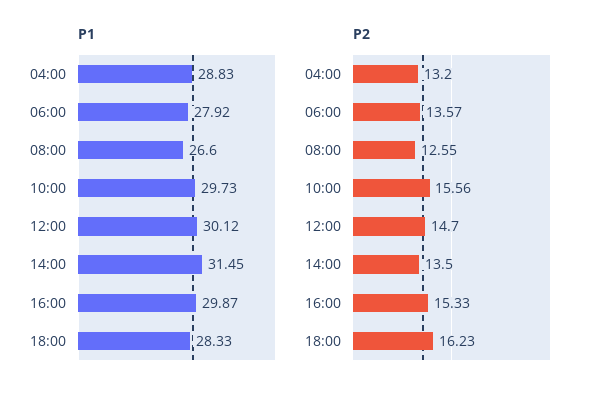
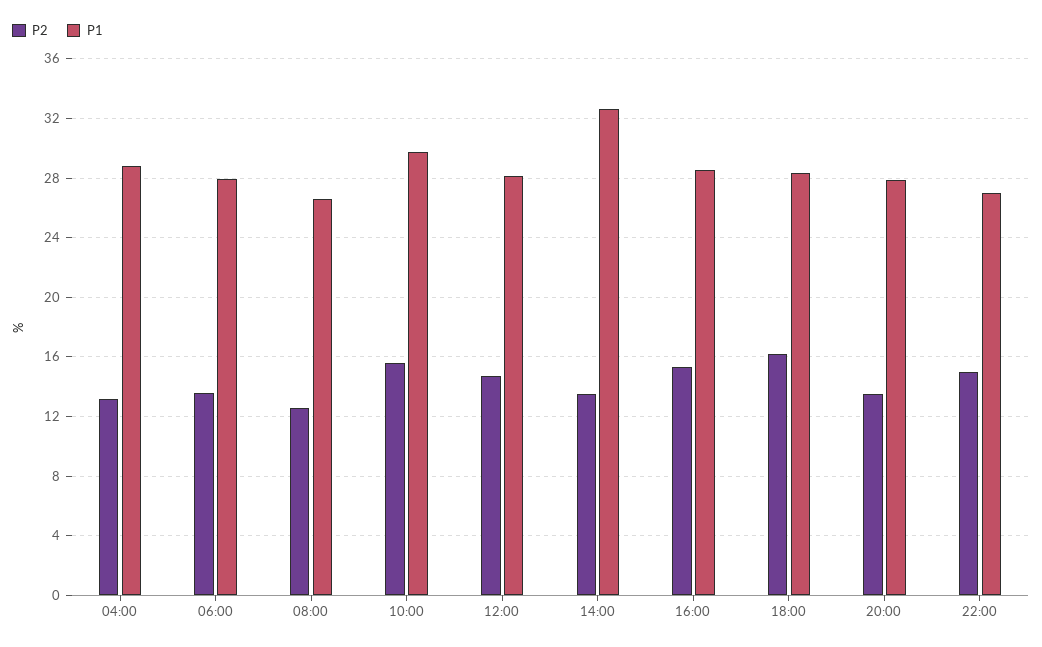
P1, 12:00: 30.12 -> 28
P1, 14:00: 31.45 -> 32.5
P1, 16:00: 29.87 -> 28.5
P2, 20:00: none -> 13.5
P1, 20:00: none -> 28
P2, 22:00: none -> 15
P1, 22:00: none -> 27

